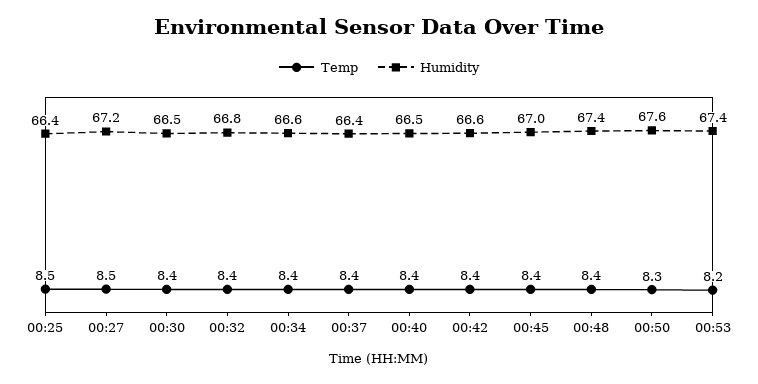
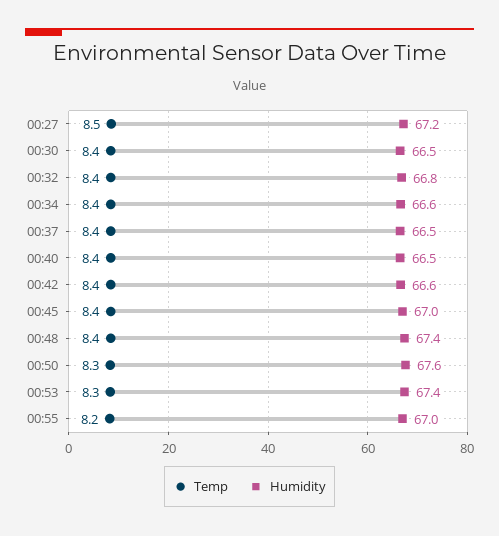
Temp, 00:25: 8.5 -> none
Humidity, 00:25: 66.4 -> none
Humidity, 00:37: 66.4 -> 66.5
Temp, 00:53: 8.2 -> 8.3
Temp, 00:55: none -> 8.2
Humidity, 00:55: none -> 67

